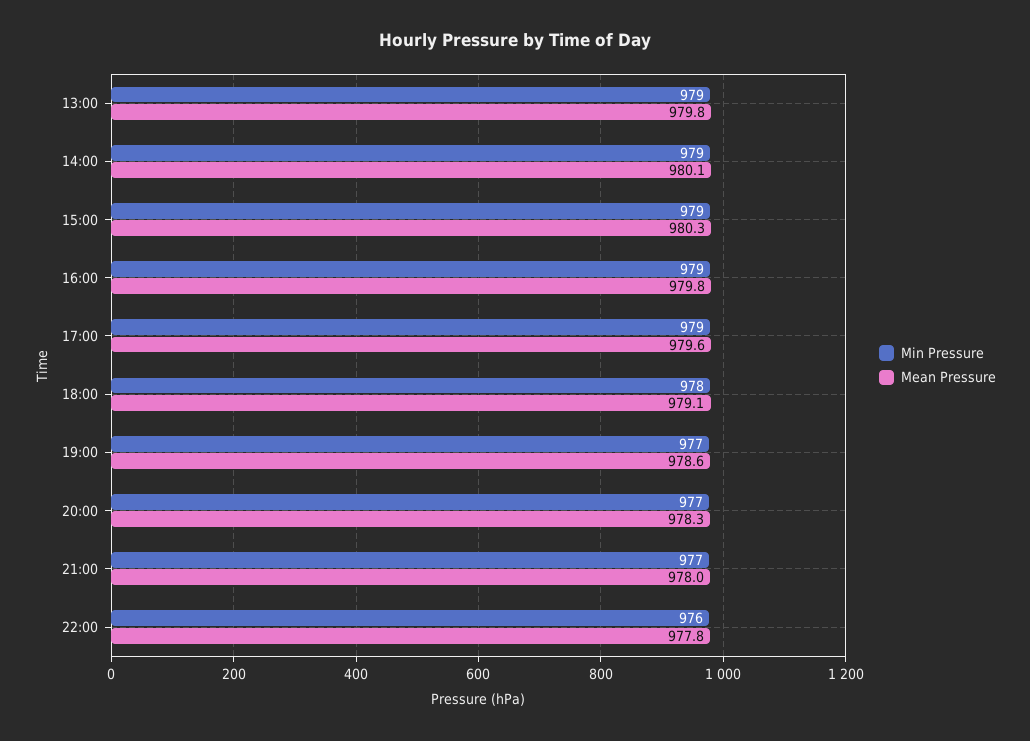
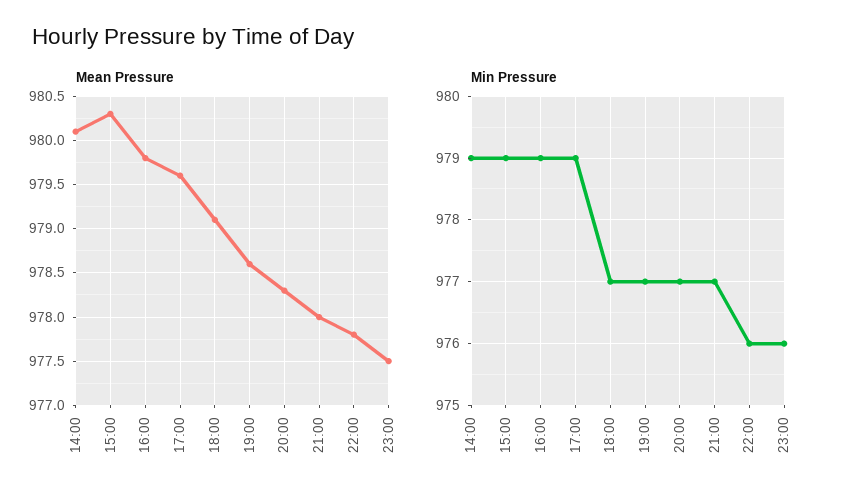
Min Pressure, 13:00: 979 -> none
Mean Pressure, 13:00: 979.8 -> none
Min Pressure, 18:00: 978 -> 977
Mean Pressure, 23:00: none -> 977.5
Min Pressure, 23:00: none -> 976

